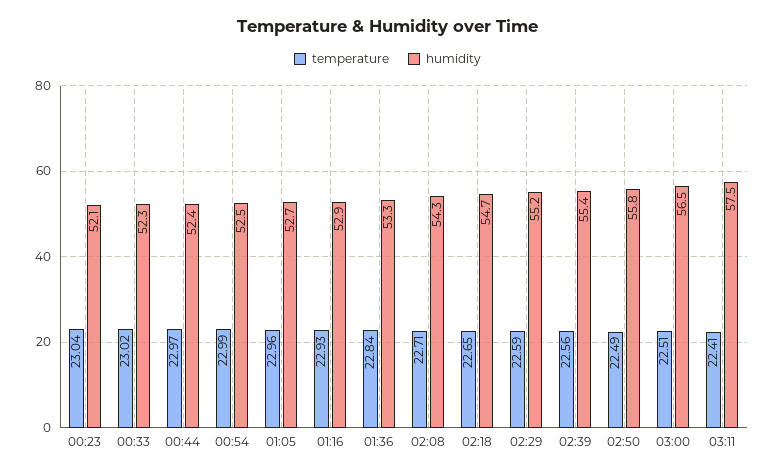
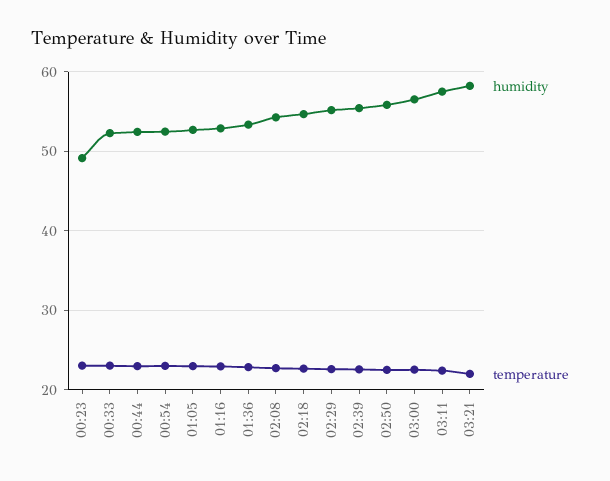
humidity, 00:23: 52.1 -> 49
humidity, 03:21: none -> 58
temperature, 03:21: none -> 22

